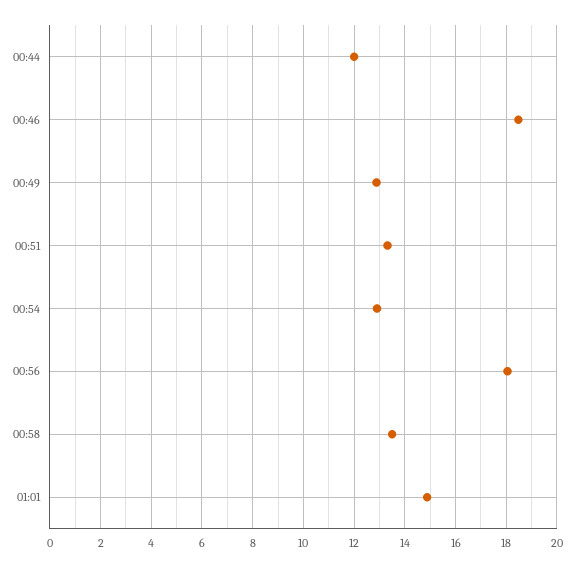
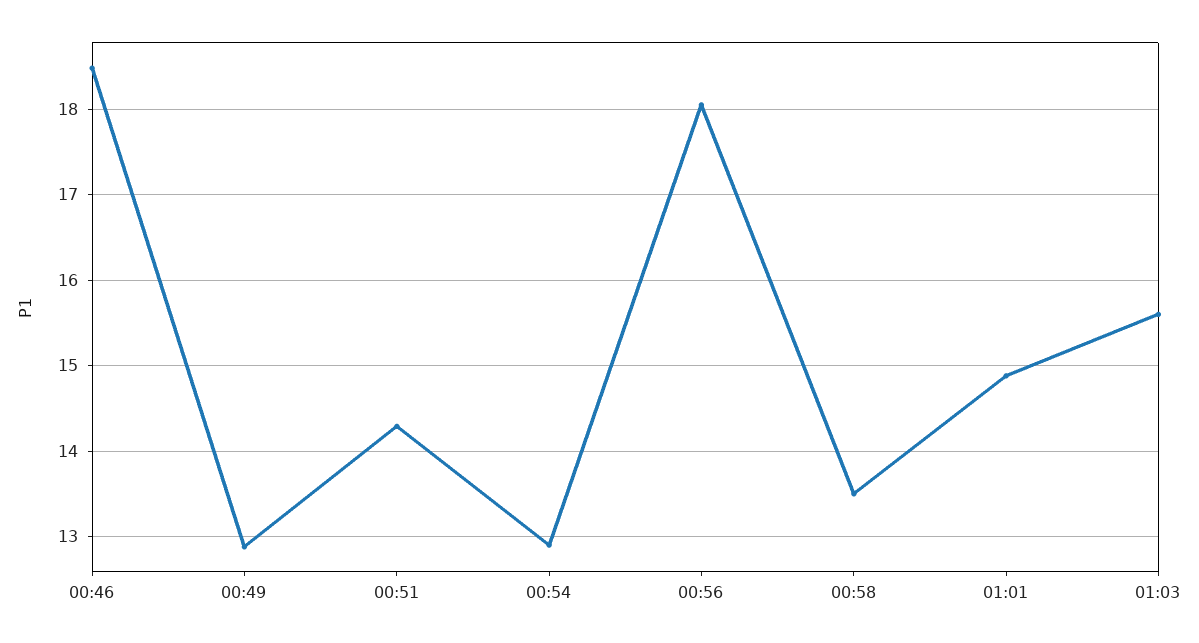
00:44: 12 -> none
00:51: 13.25 -> 14.3
01:03: none -> 15.6

